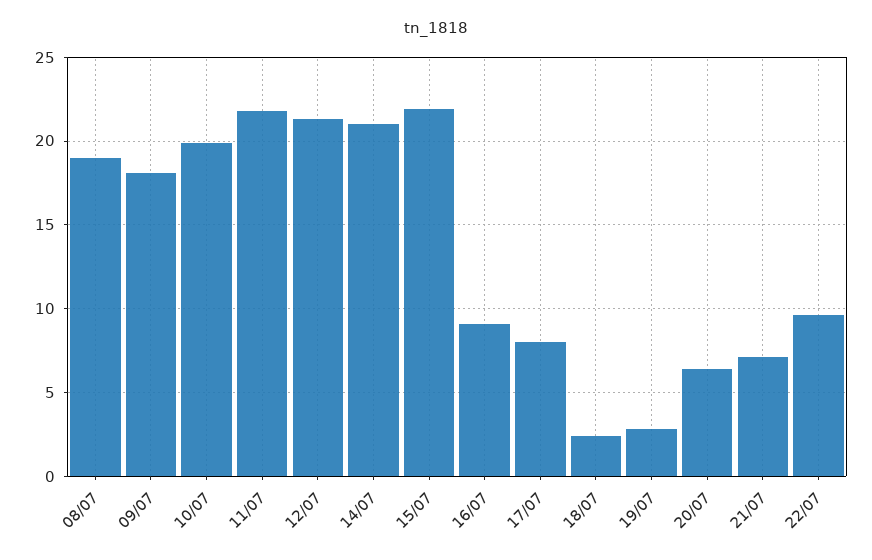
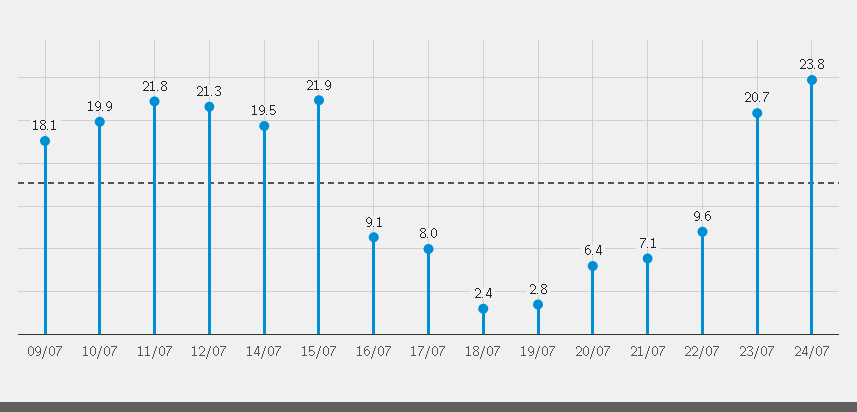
08/07: 19 -> none
14/07: 21 -> 19.5
23/07: none -> 20.7
24/07: none -> 23.8

